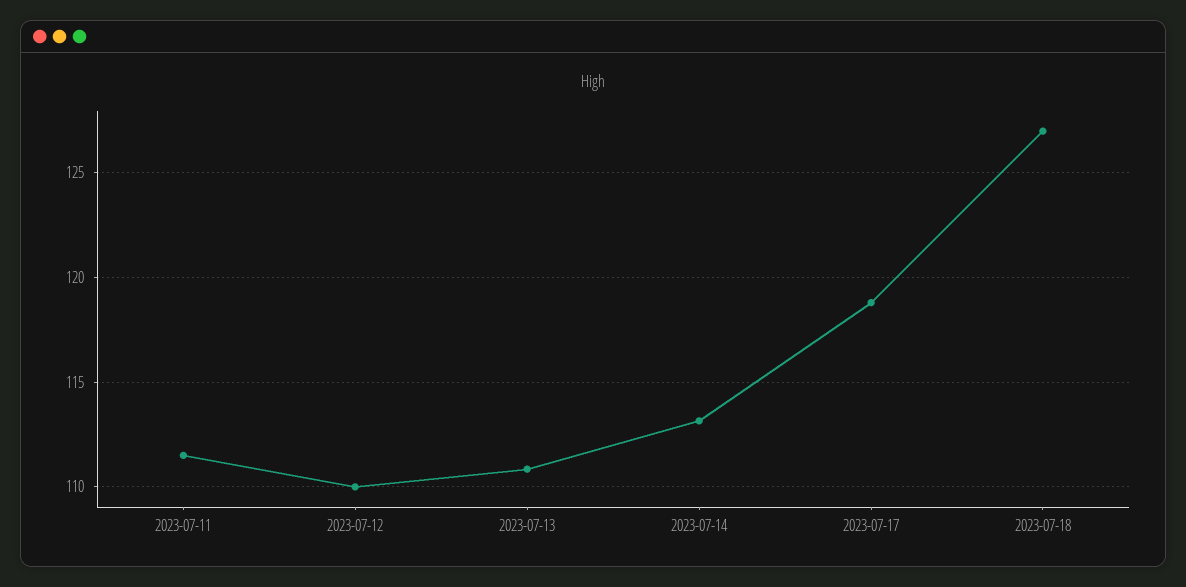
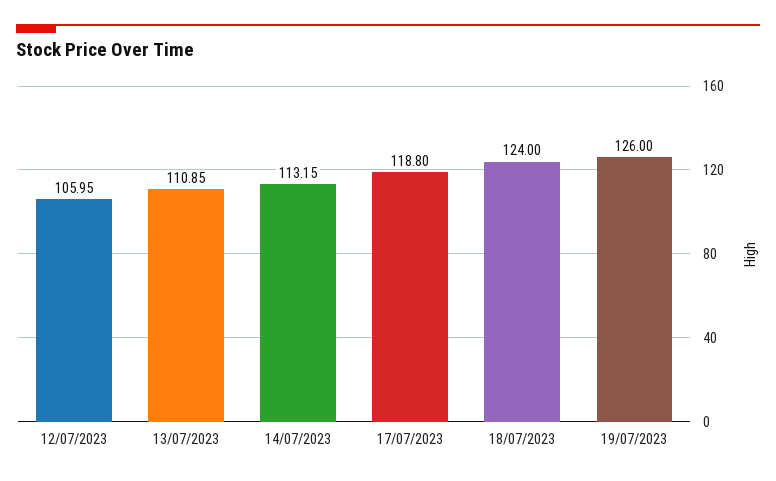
2023-07-11: 111.5 -> none
2023-07-12: 110 -> 105.95
2023-07-18: 127 -> 124
19/07/2023: none -> 126

